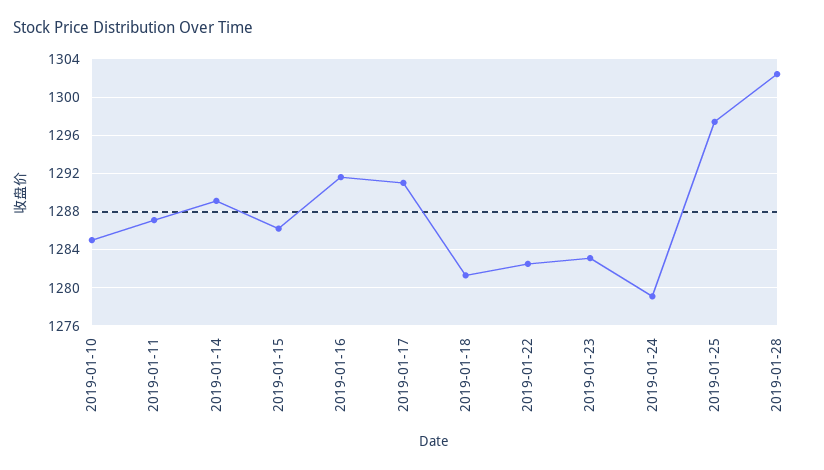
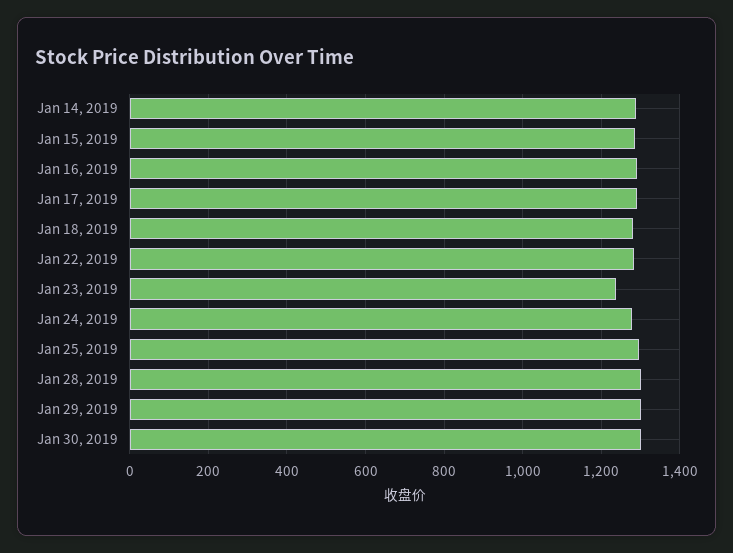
2019-01-10: 1285 -> none
2019-01-11: 1287 -> none
2019-01-23: 1283 -> 1240
Jan 29, 2019: none -> 1300
Jan 30, 2019: none -> 1300

